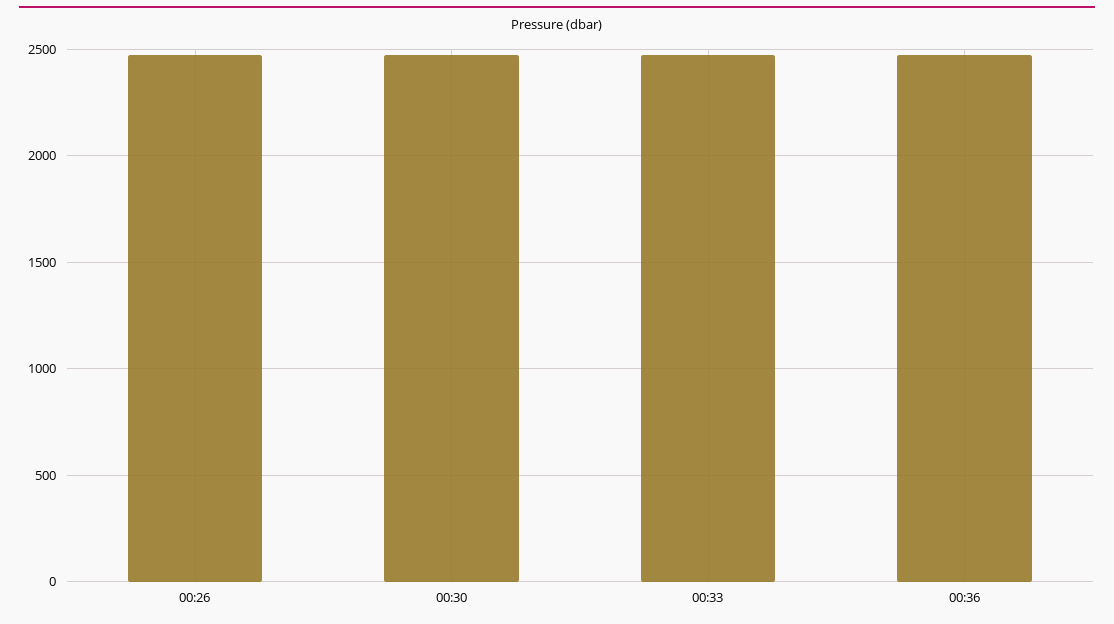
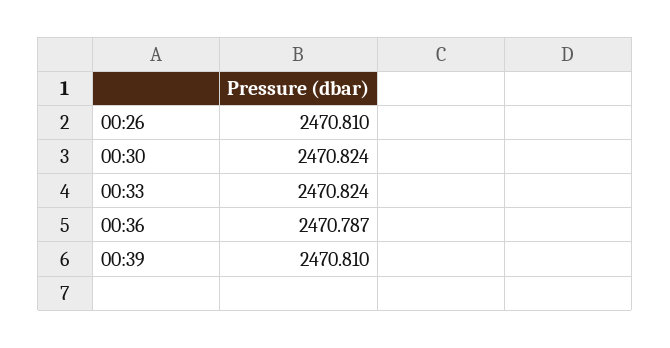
00:39: none -> 2470.81

